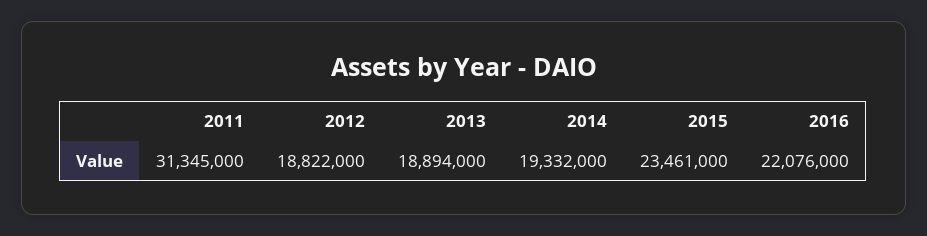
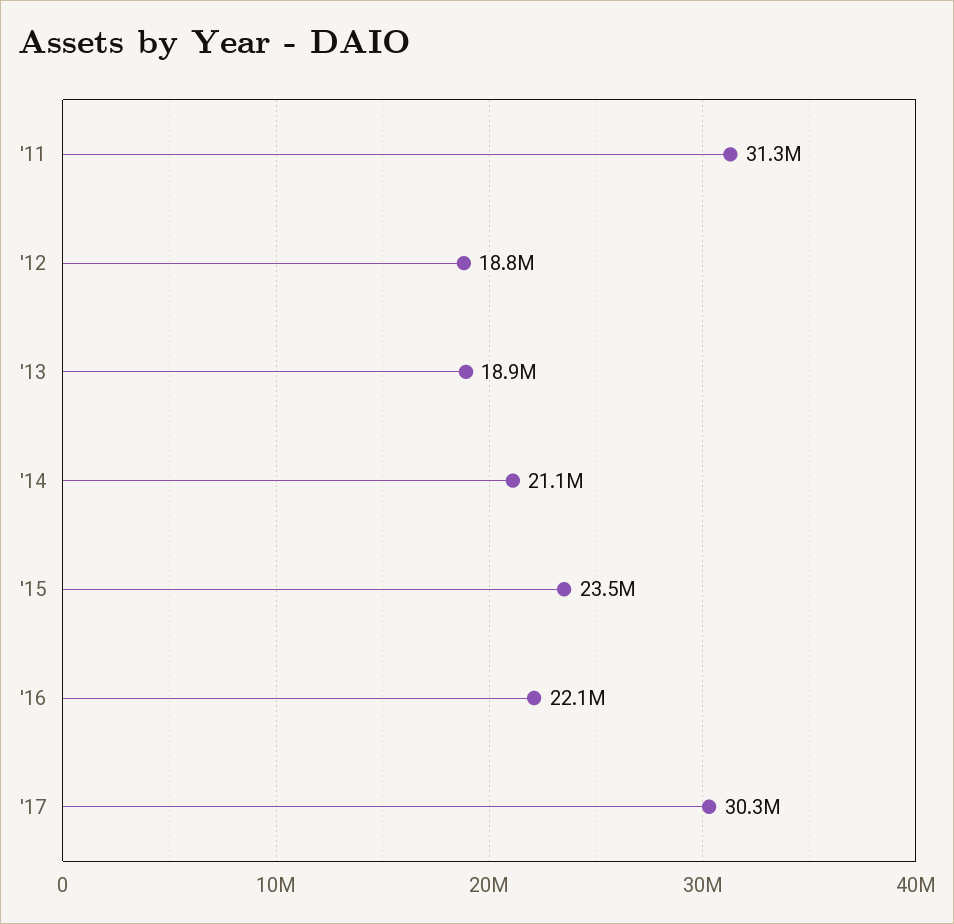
2014: 19332000 -> 21100000
'17: none -> 30300000

